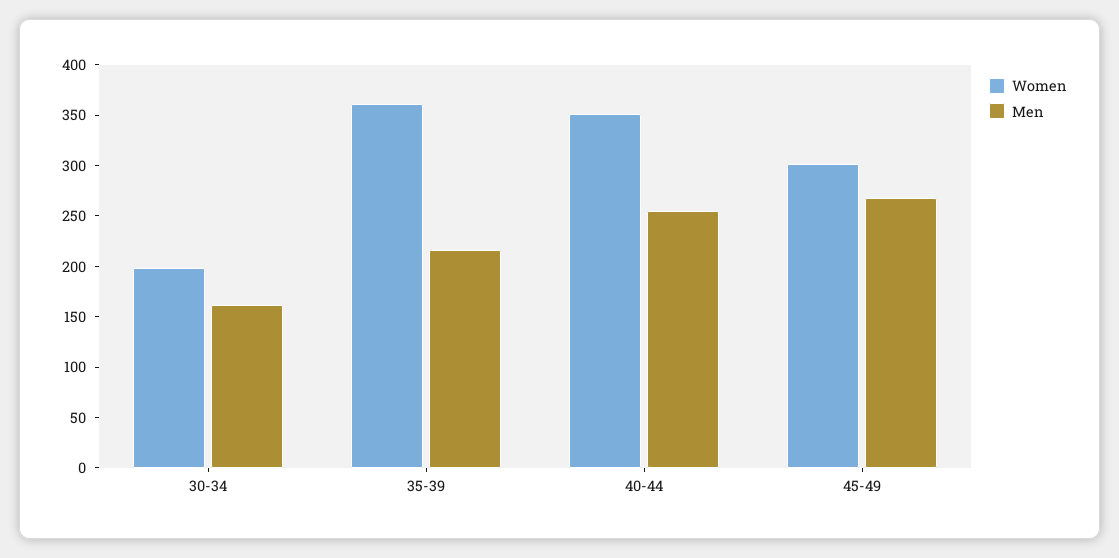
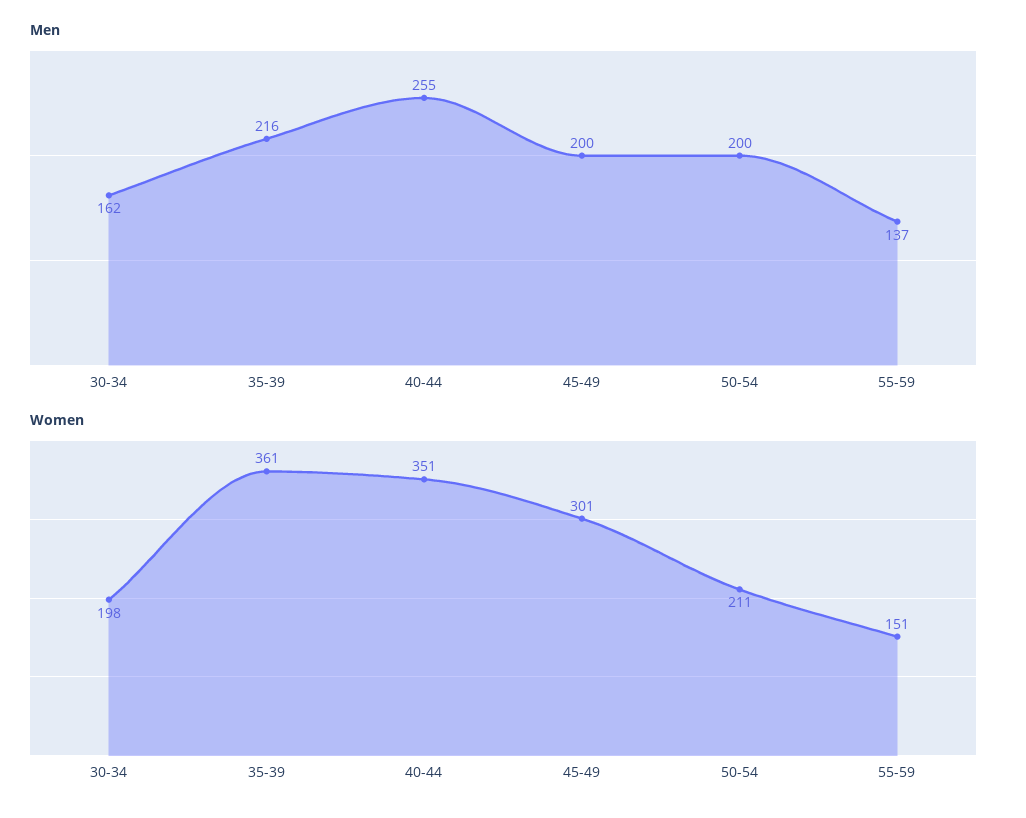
Men, 45-49: 270 -> 200
Men, 50-54: none -> 200
Men, 55-59: none -> 137
Women, 50-54: none -> 211
Women, 55-59: none -> 151

